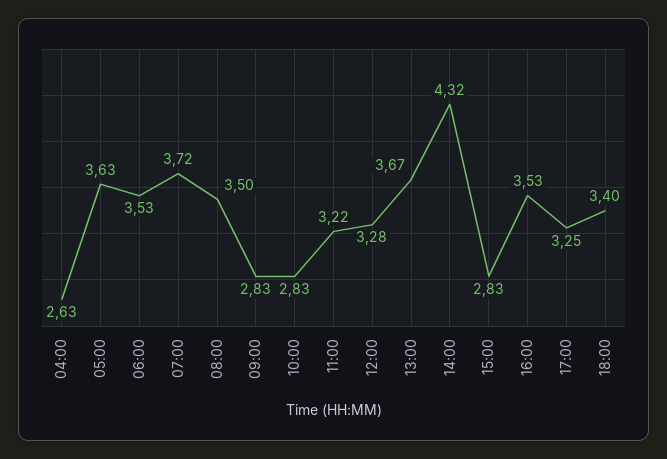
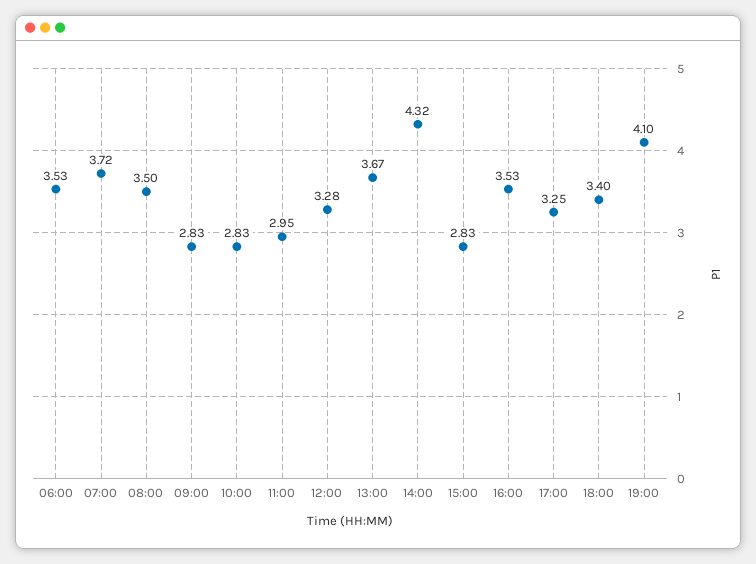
04:00: 2.63 -> none
05:00: 3.63 -> none
11:00: 3.22 -> 2.95
19:00: none -> 4.1

